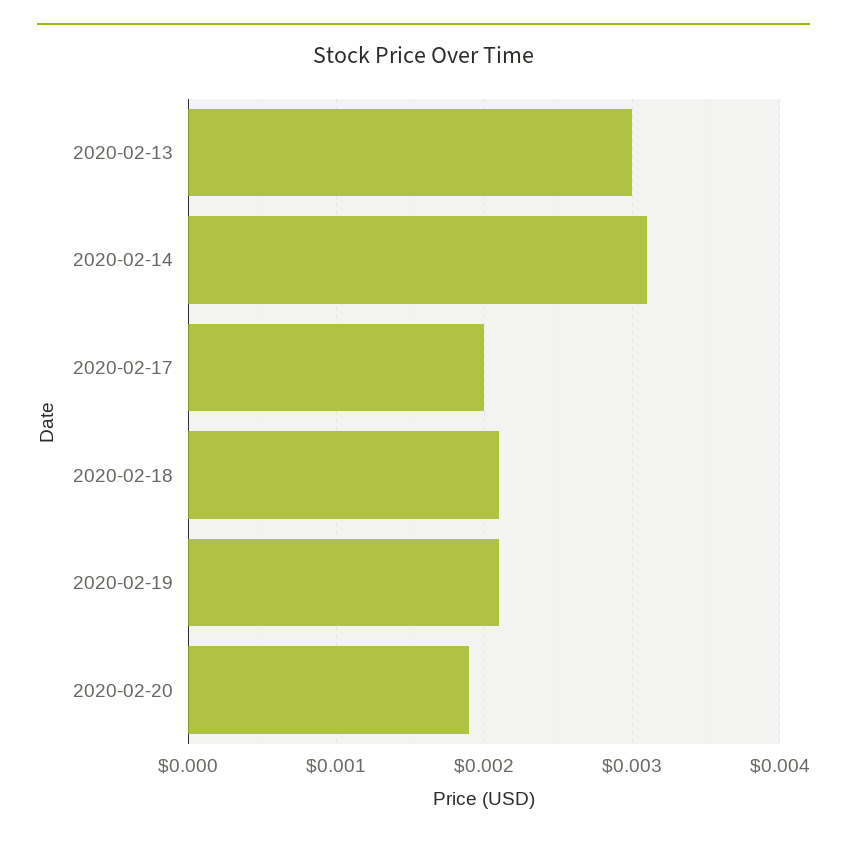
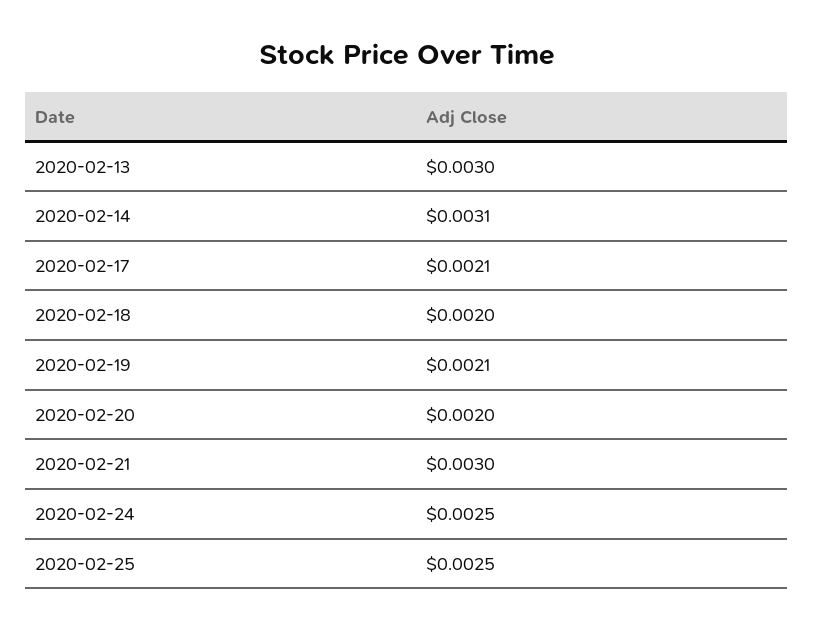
2020-02-17: 0.002 -> 0.0021
2020-02-18: 0.0021 -> 0.002
2020-02-20: 0.0019 -> 0.002
2020-02-21: none -> 0.003
2020-02-24: none -> 0.0025
2020-02-25: none -> 0.0025

